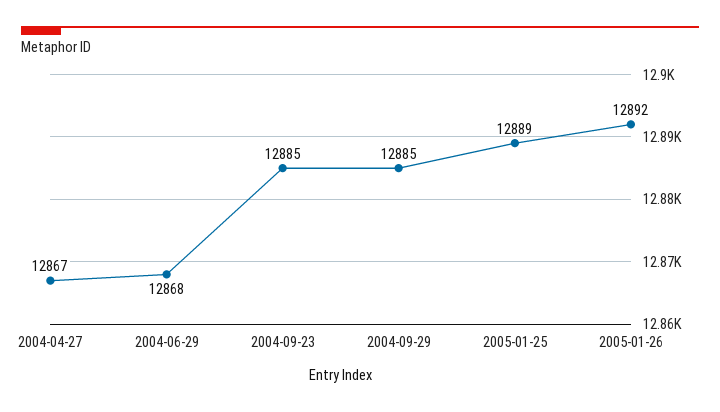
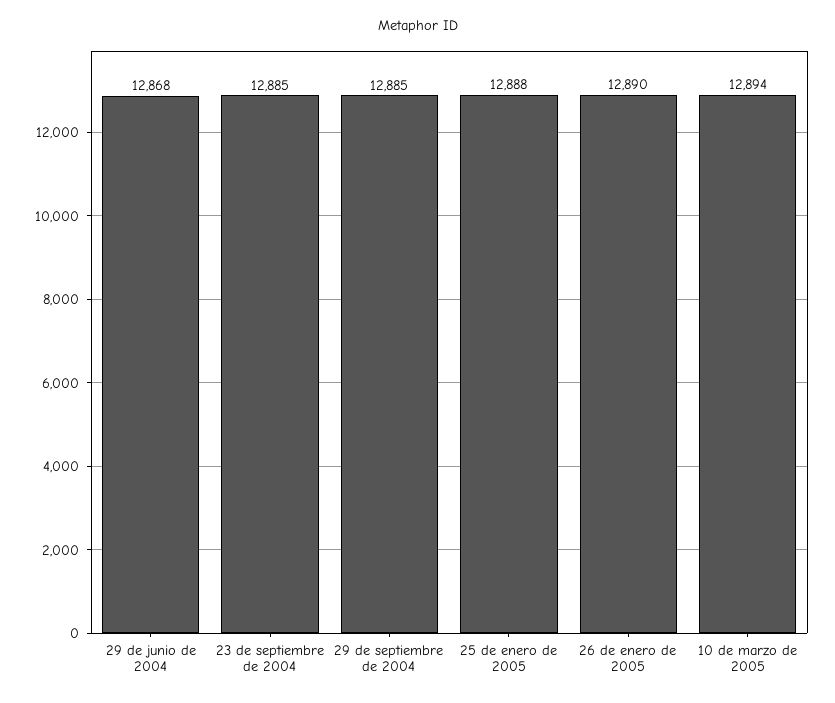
2004-04-27: 12867 -> none
2005-01-25: 12889 -> 12888
2005-01-26: 12892 -> 12890
10 de marzo de 2005: none -> 12894

